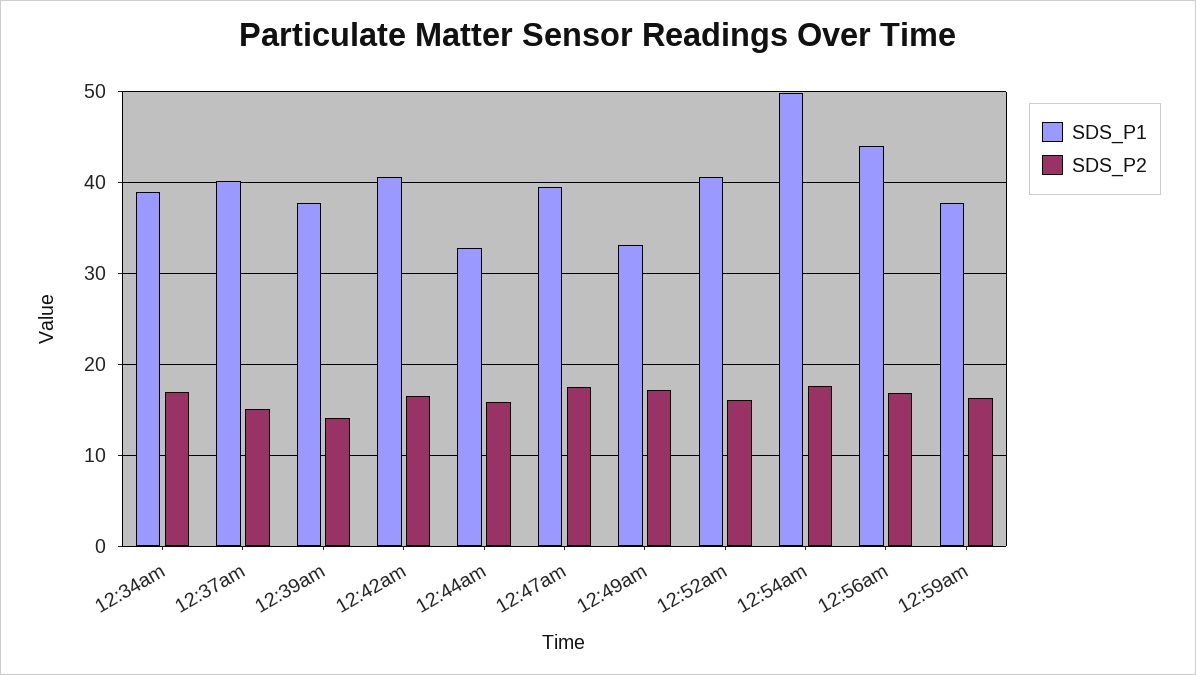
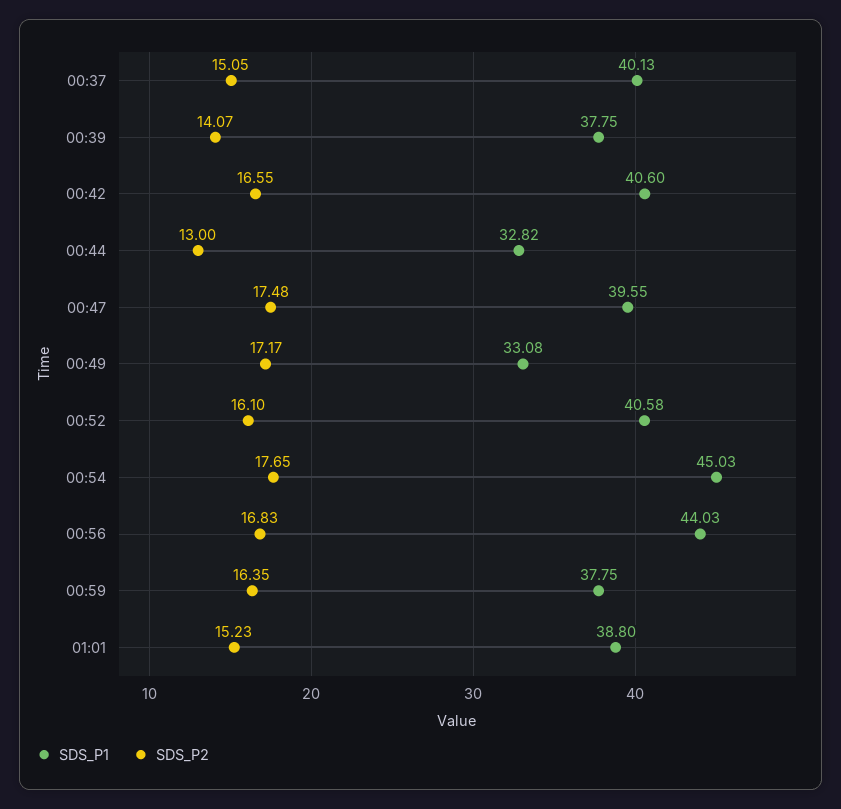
SDS_P1, 12:34am: 39 -> none
SDS_P2, 12:34am: 17 -> none
SDS_P2, 12:44am: 16 -> 13
SDS_P1, 12:54am: 50 -> 45.03
SDS_P1, 01:01: none -> 38.8
SDS_P2, 01:01: none -> 15.23

